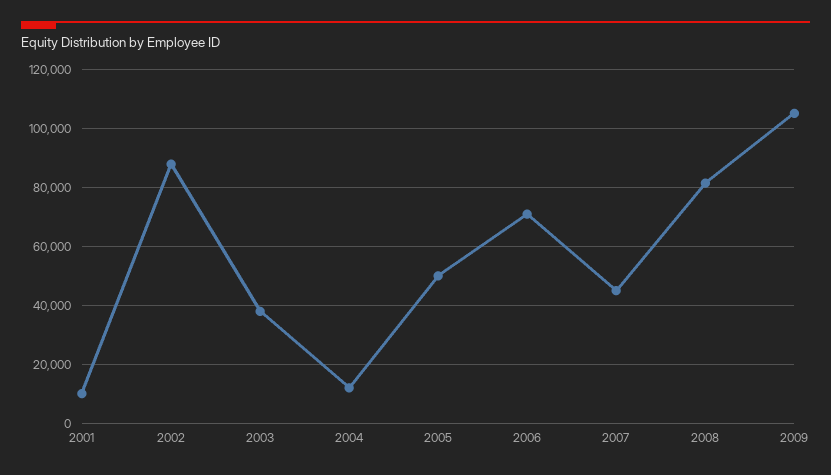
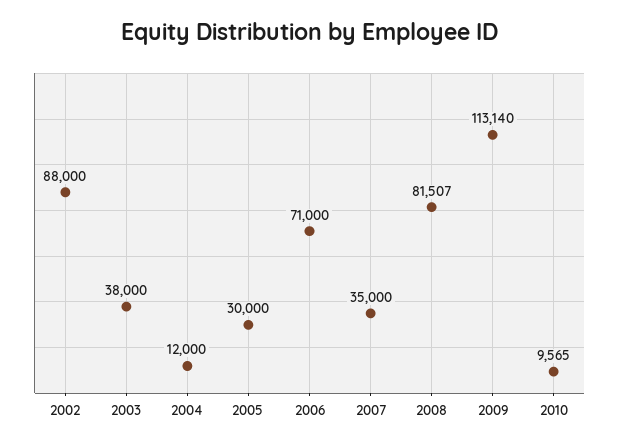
2001: 10000 -> none
2005: 50000 -> 30000
2007: 45000 -> 35000
2009: 105000 -> 113140
2010: none -> 9565

